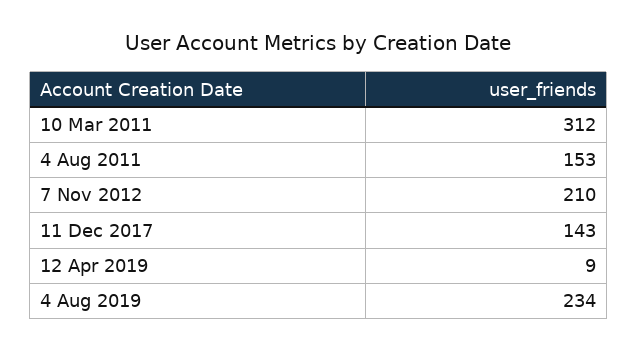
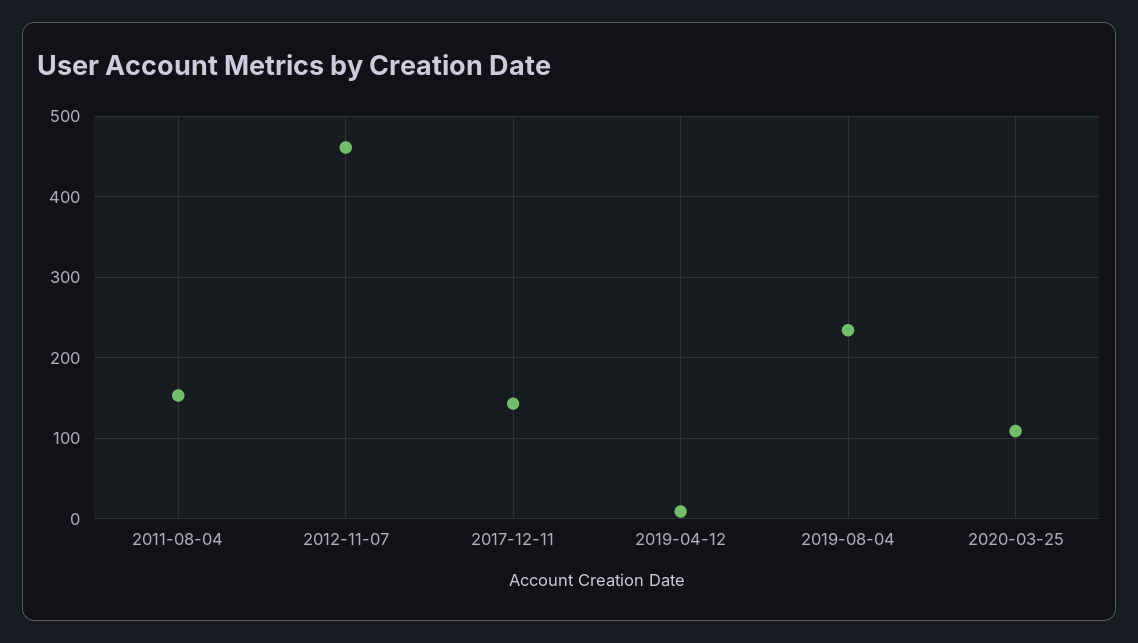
10 Mar 2011: 312 -> none
7 Nov 2012: 210 -> 460
2020-03-25: none -> 110

